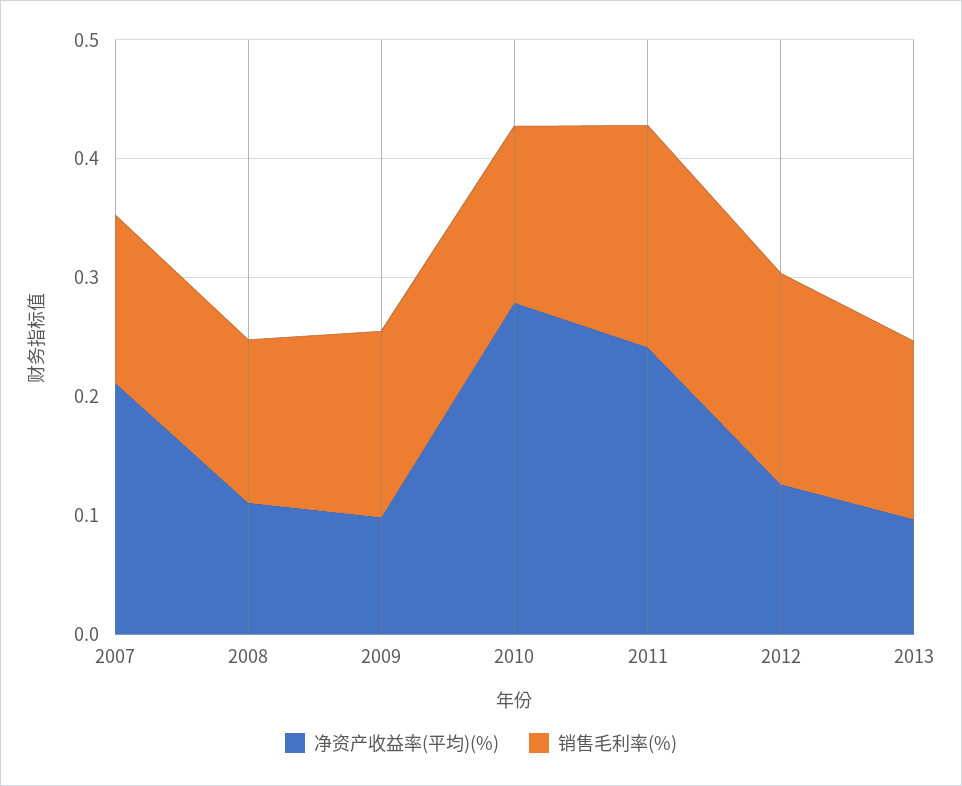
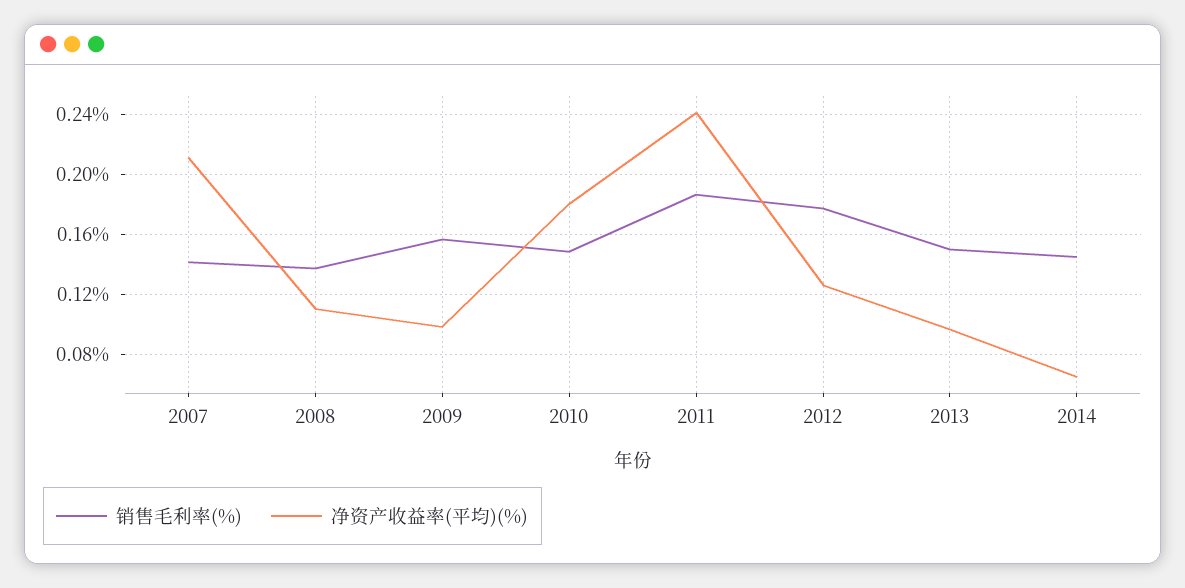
净资产收益率(平均)(%), 2010: 0.28 -> 0.18
销售毛利率(%), 2014: none -> 0.145
净资产收益率(平均)(%), 2014: none -> 0.065

